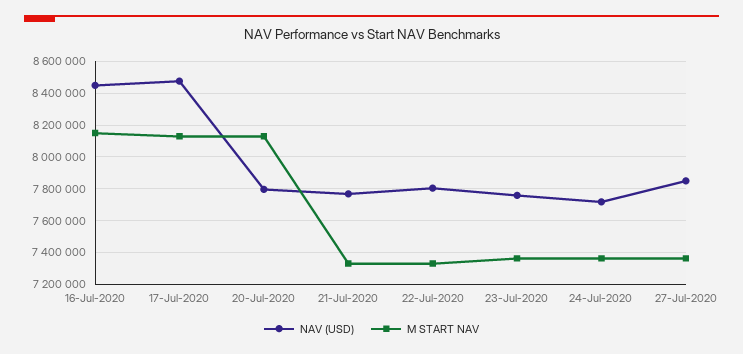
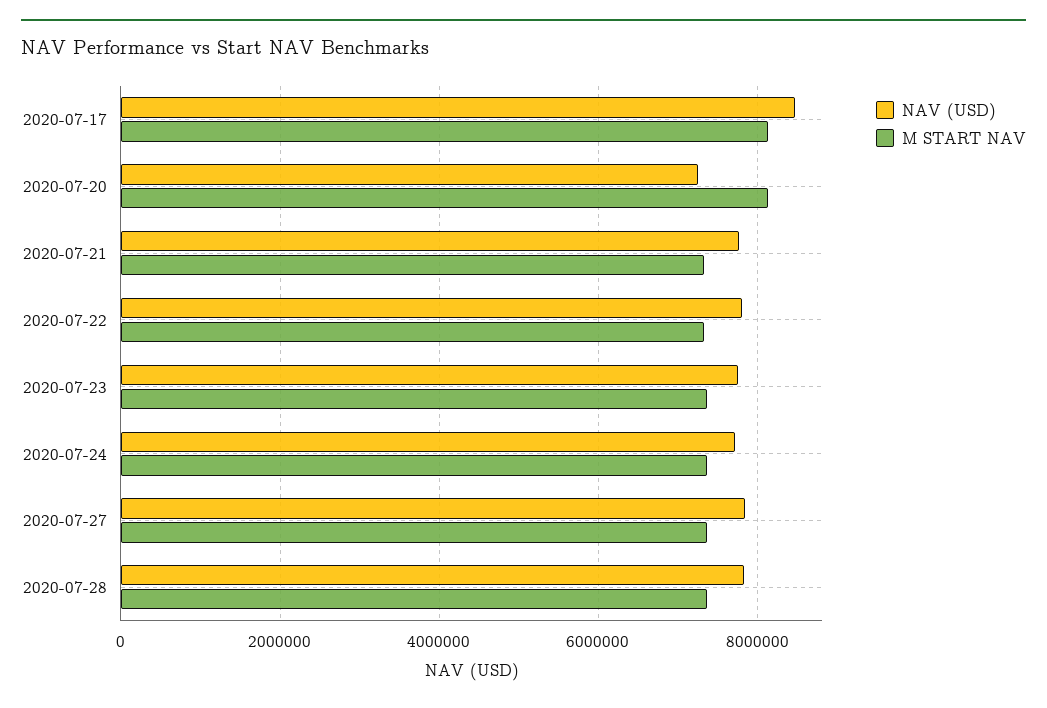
NAV (USD), 16-Jul-2020: 8450000 -> none
M START NAV, 16-Jul-2020: 8150000 -> none
NAV (USD), 20-Jul-2020: 7800000 -> 7200000
NAV (USD), 2020-07-28: none -> 7800000
M START NAV, 2020-07-28: none -> 7400000

